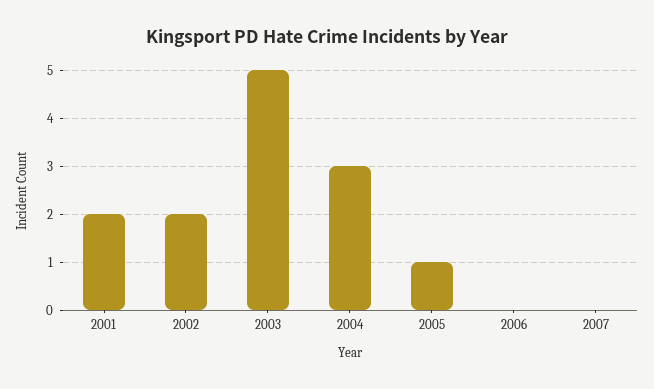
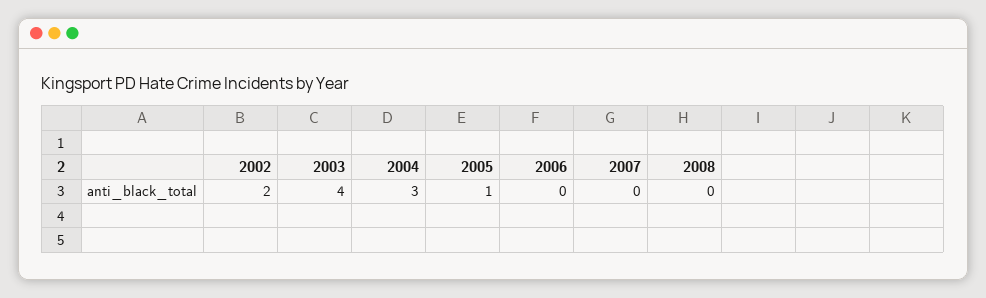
2001: 2 -> none
2003: 5 -> 4
2008: none -> 0

